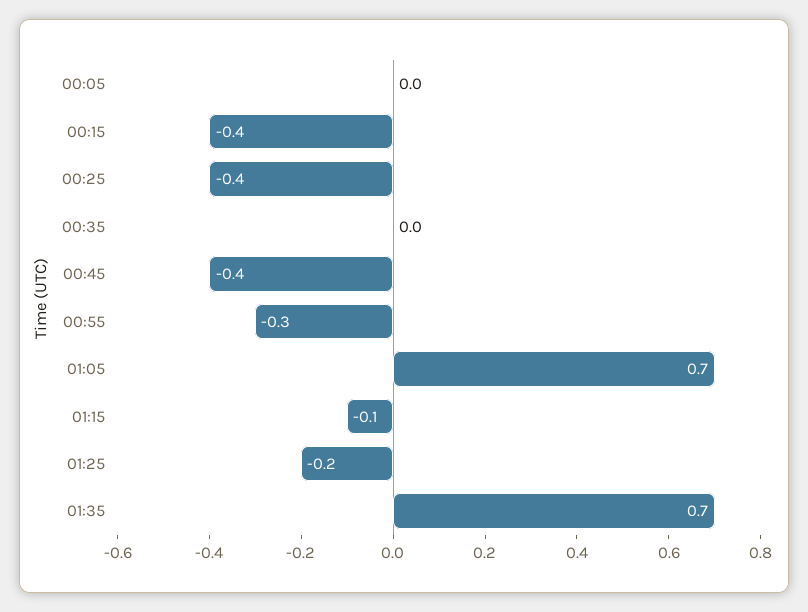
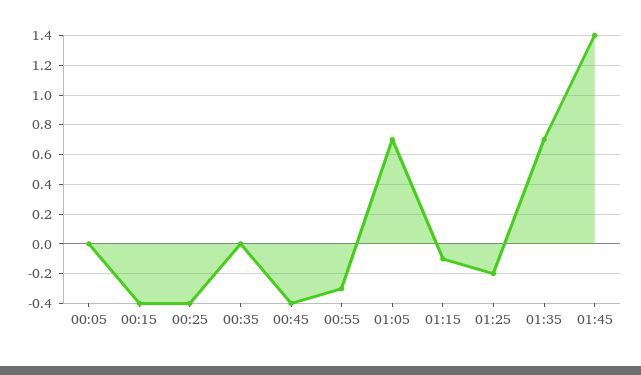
01:45: none -> 1.4

